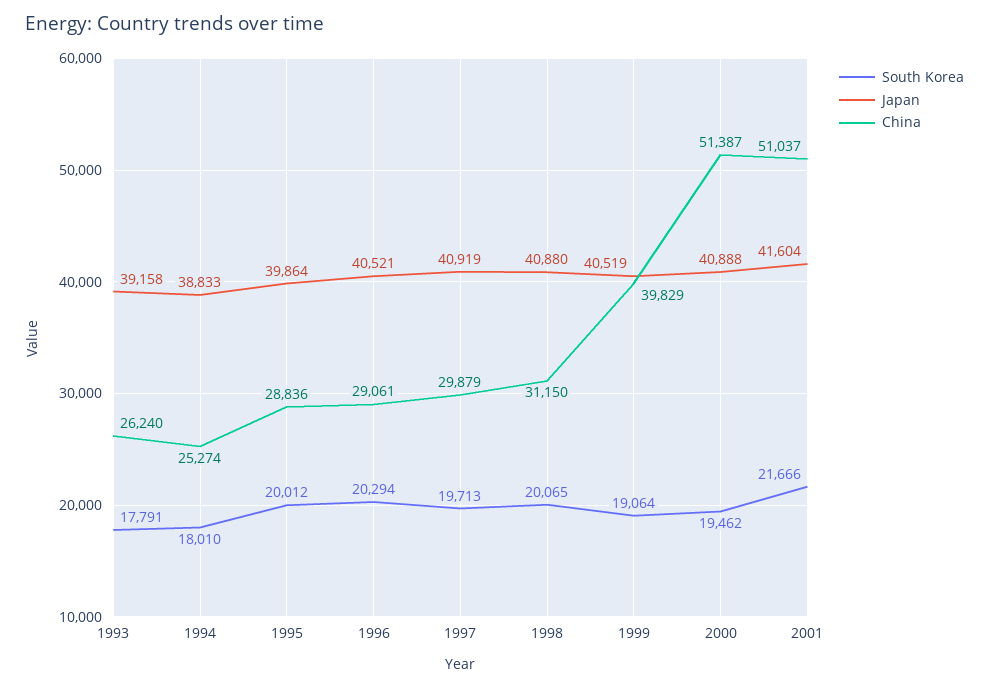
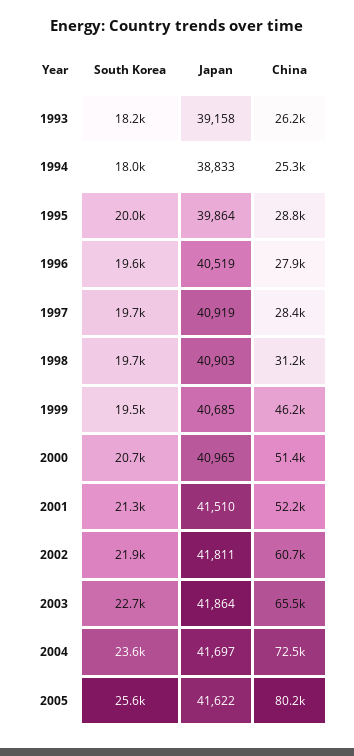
South Korea, 1993: 17791 -> 18200
South Korea, 1996: 20294 -> 19600
Japan, 1996: 40521 -> 40519
China, 1996: 29061 -> 27900
China, 1997: 29879 -> 28400
South Korea, 1998: 20065 -> 19700
Japan, 1998: 40880 -> 40903
South Korea, 1999: 19064 -> 19500
Japan, 1999: 40519 -> 40685
China, 1999: 39829 -> 46200
South Korea, 2000: 19462 -> 20700
Japan, 2000: 40888 -> 40965
South Korea, 2001: 21666 -> 21300
Japan, 2001: 41604 -> 41510
China, 2001: 51037 -> 52200
South Korea, 2002: none -> 21900
Japan, 2002: none -> 41811
China, 2002: none -> 60700
South Korea, 2003: none -> 22700
Japan, 2003: none -> 41864
China, 2003: none -> 65500
South Korea, 2004: none -> 23600
Japan, 2004: none -> 41697
China, 2004: none -> 72500
South Korea, 2005: none -> 25600
Japan, 2005: none -> 41622
China, 2005: none -> 80200

